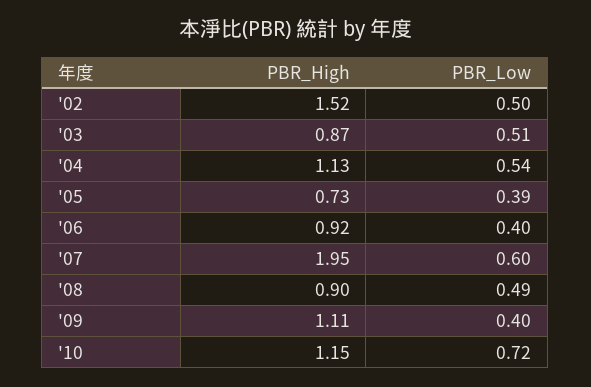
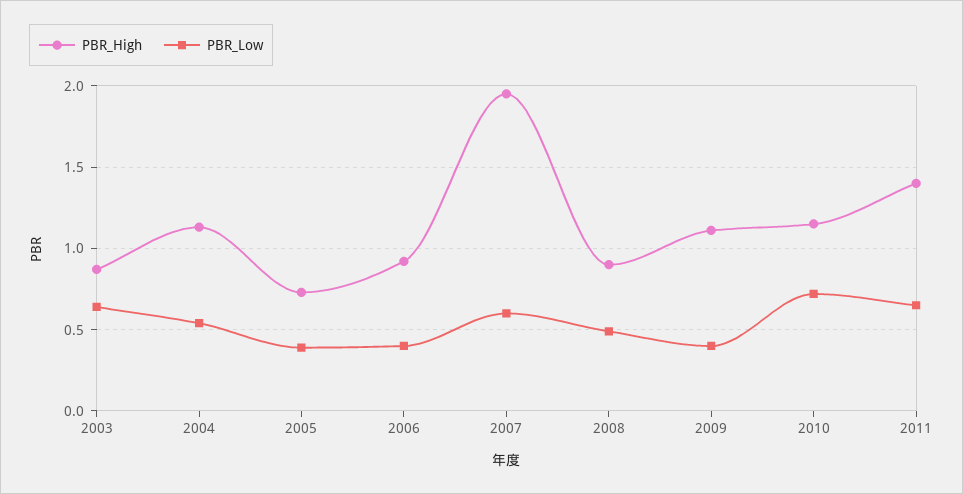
PBR_High, '02: 1.52 -> none
PBR_Low, '02: 0.5 -> none
PBR_Low, '03: 0.51 -> 0.65
PBR_High, 2011: none -> 1.4
PBR_Low, 2011: none -> 0.65

